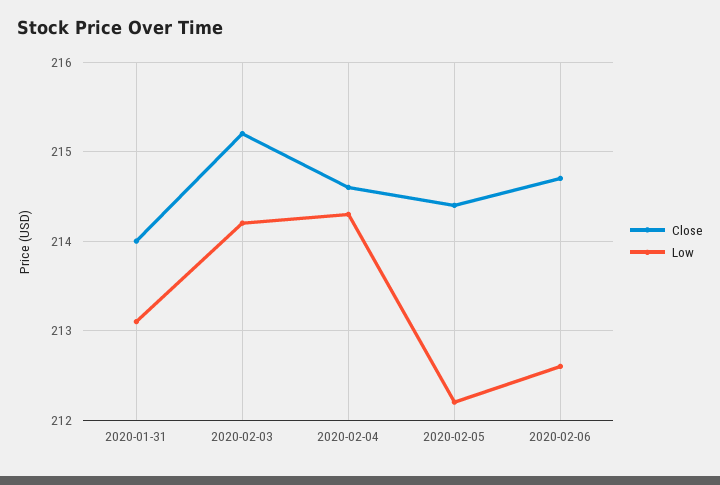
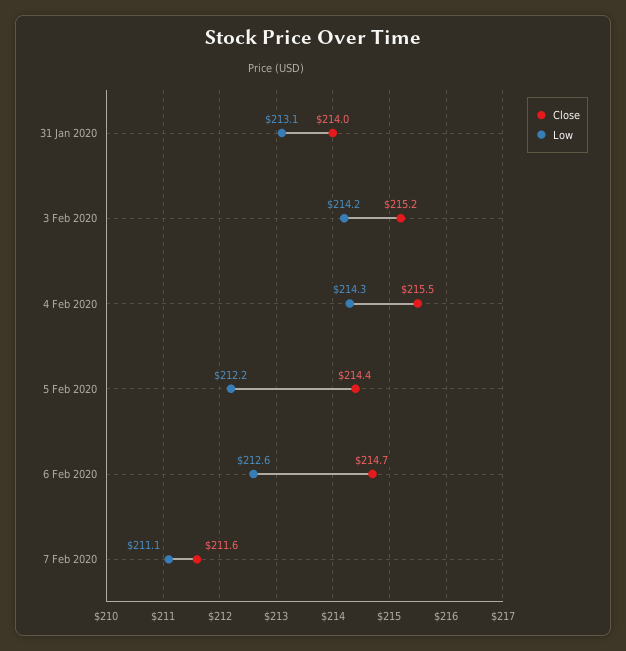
Close, 2020-02-04: 214.6 -> 215.5
Close, 7 Feb 2020: none -> 211.6
Low, 7 Feb 2020: none -> 211.1

